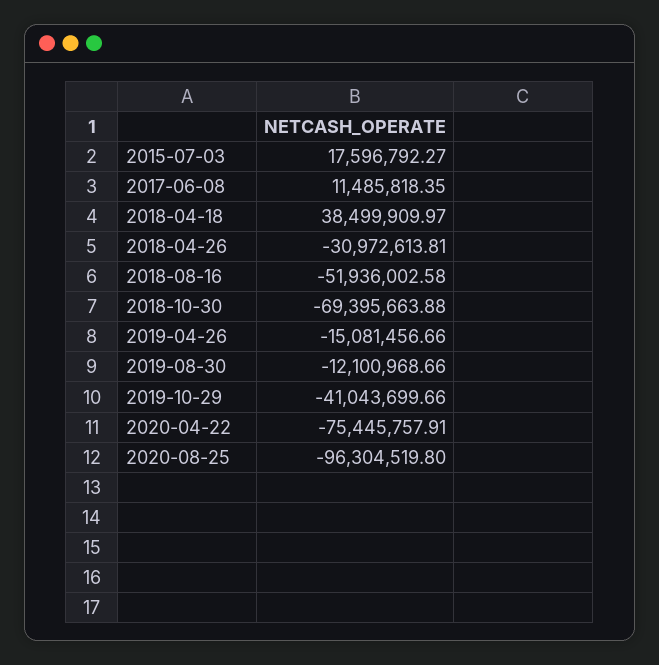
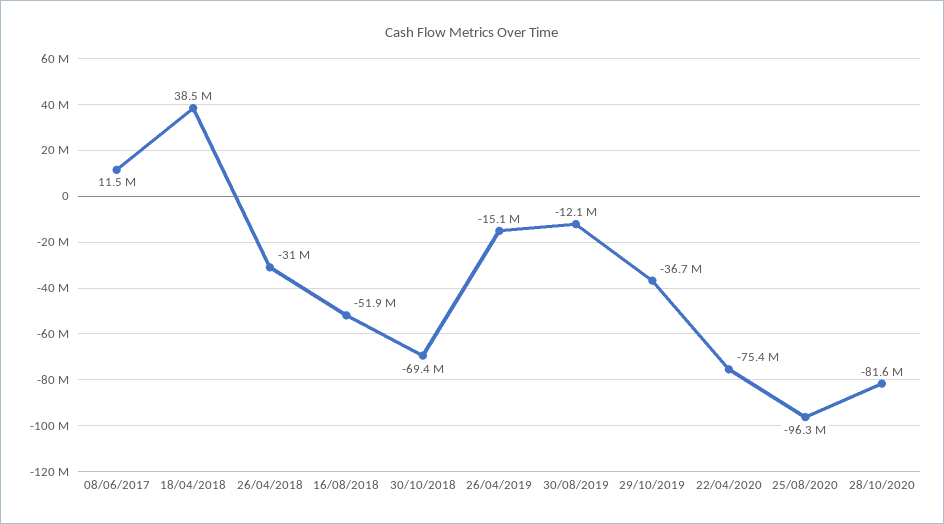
2015-07-03: 17596792.27 -> none
2019-10-29: -41043699.66 -> -36700000
28/10/2020: none -> -81600000

